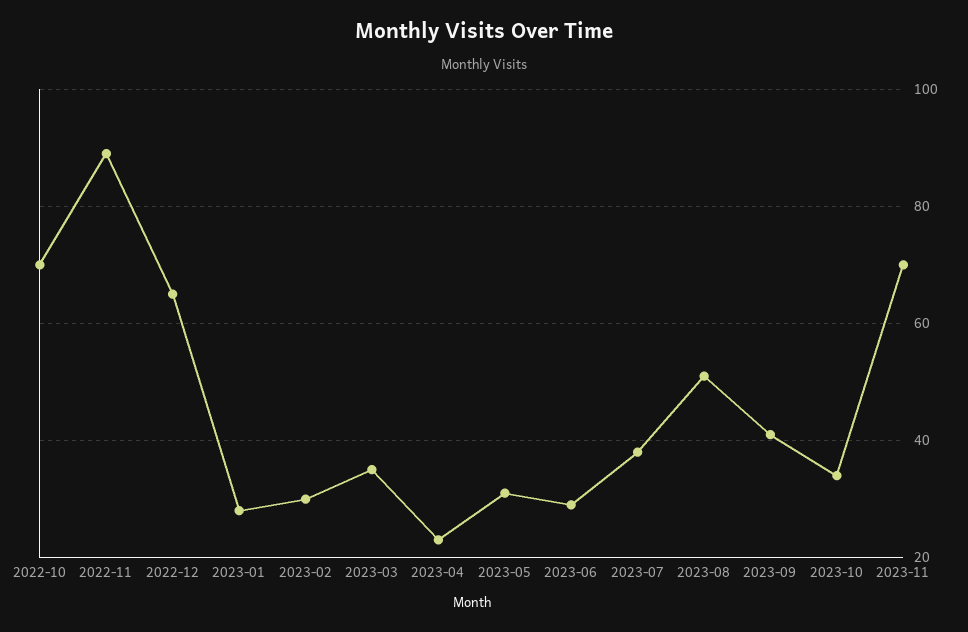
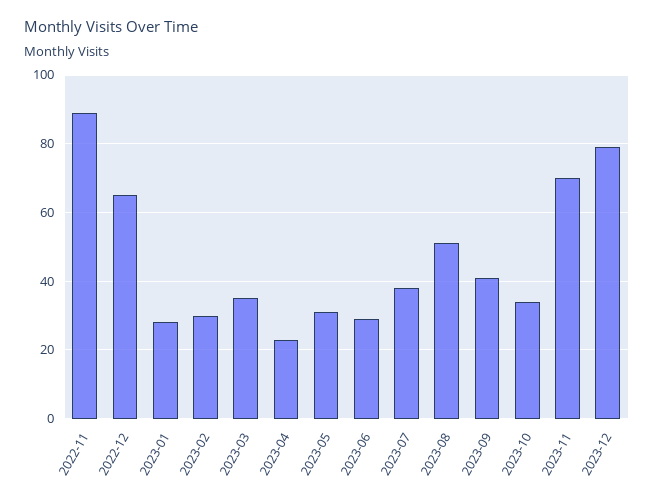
2022-10: 70 -> none
2023-12: none -> 80

